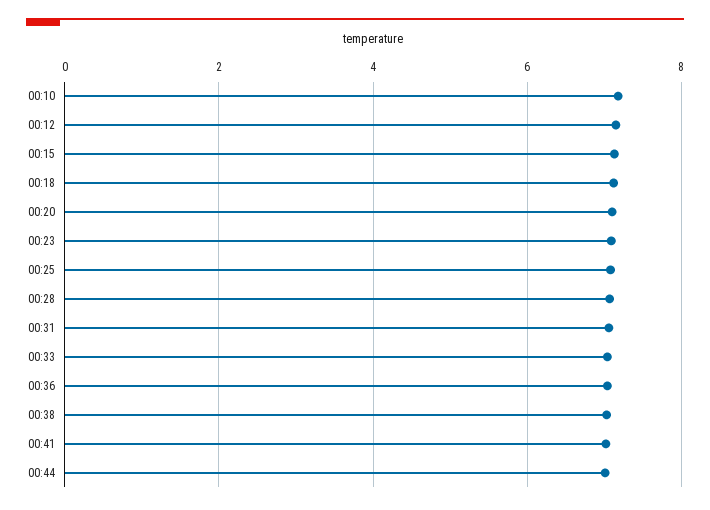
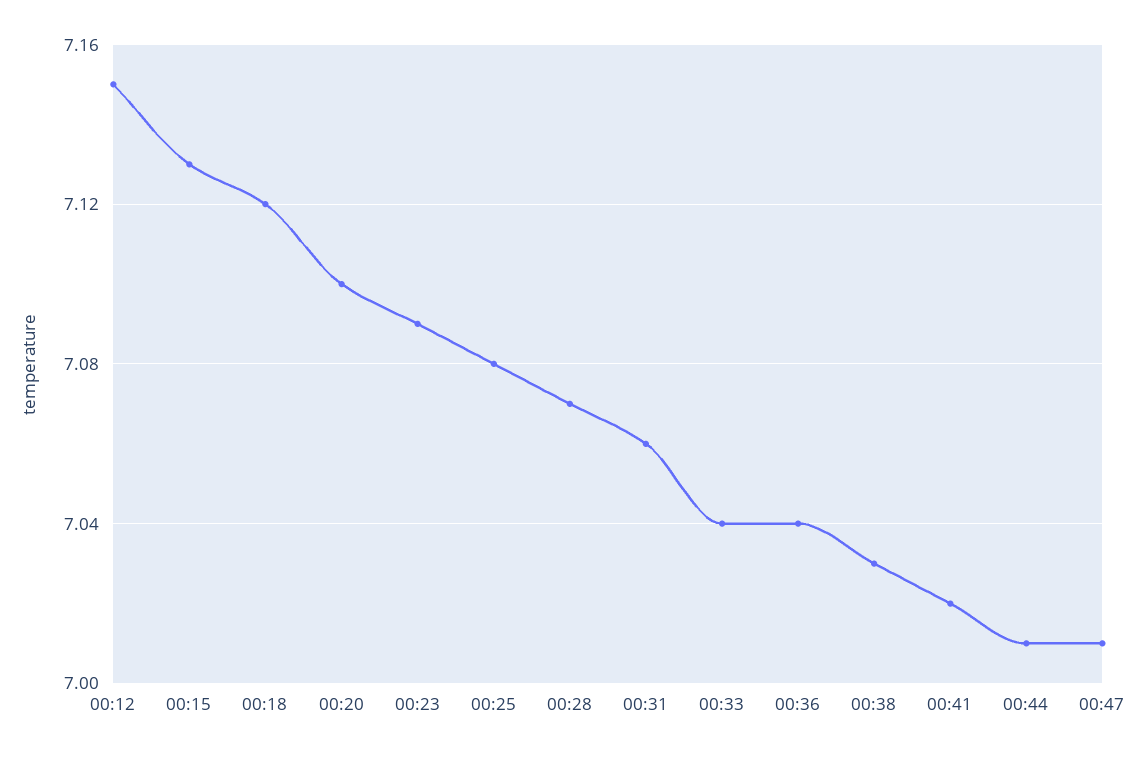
00:10: 7.2 -> none
00:47: none -> 7.01

